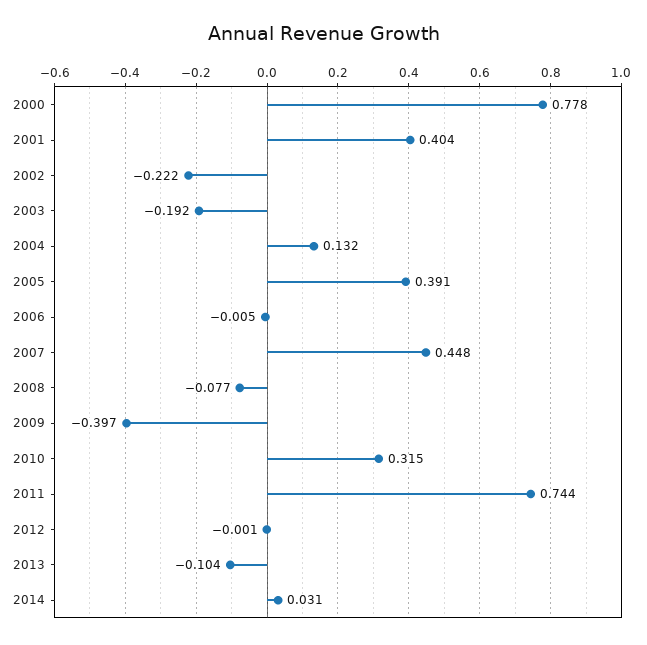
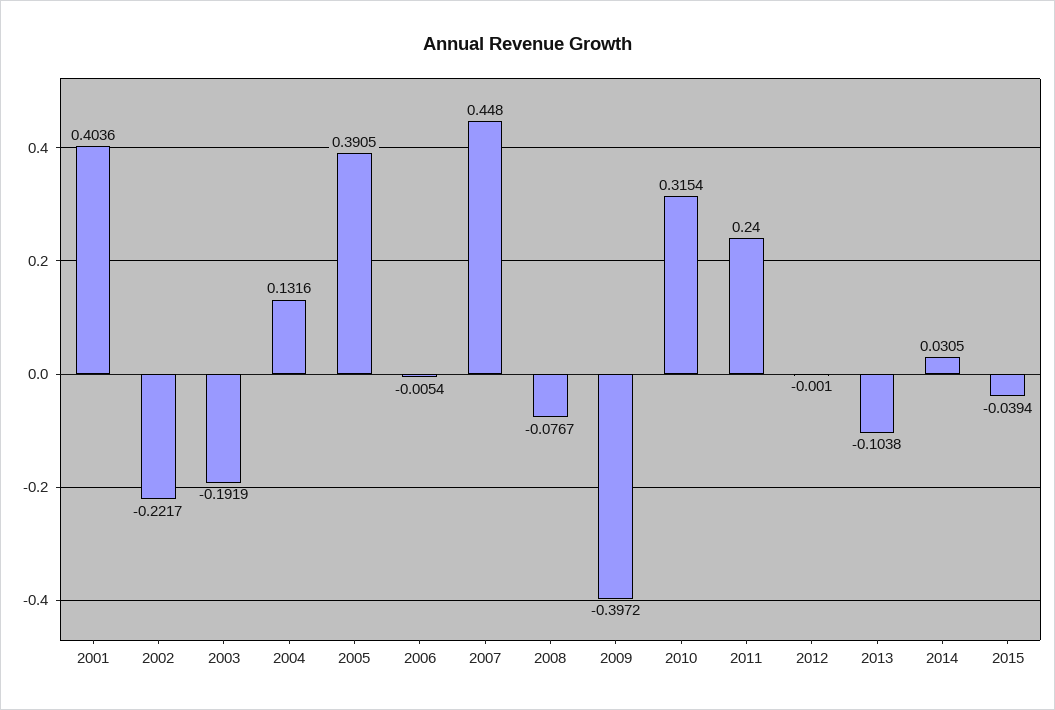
2000: 0.778 -> none
2011: 0.744 -> 0.24
2015: none -> -0.0394

